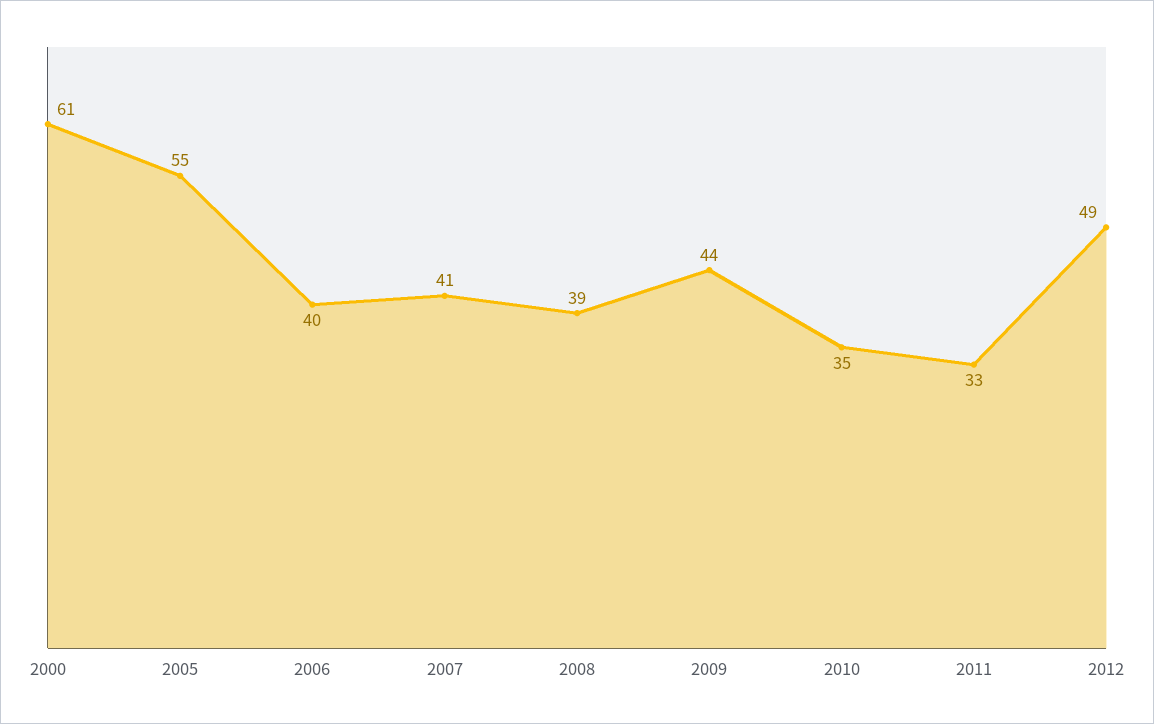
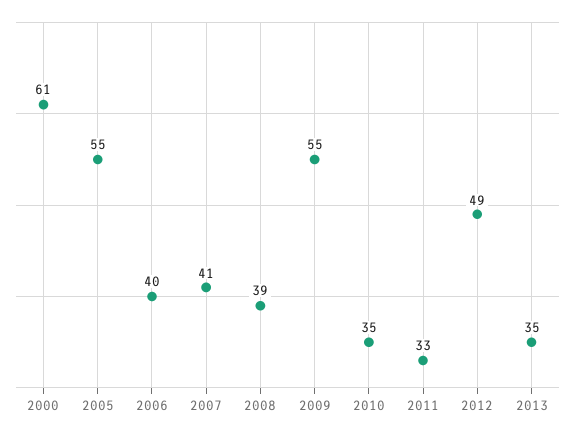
2009: 44 -> 55
2013: none -> 35

